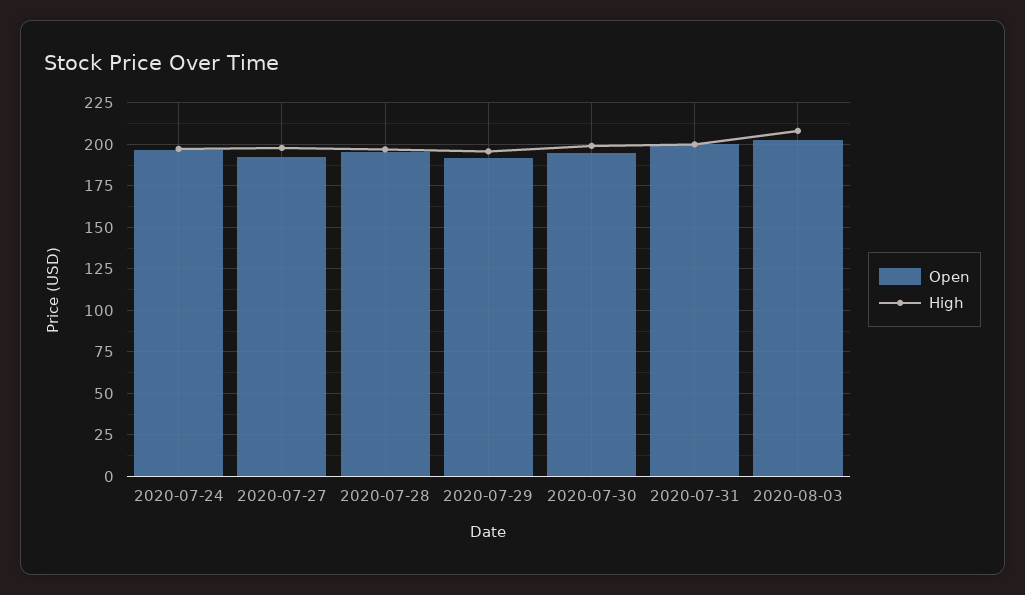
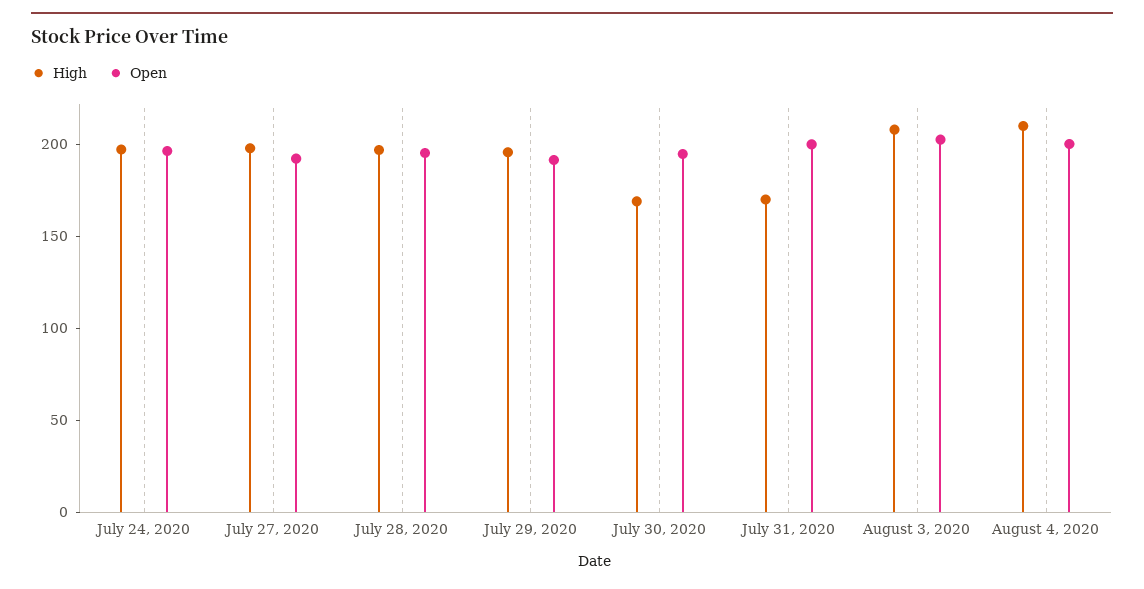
High, 2020-07-30: 200 -> 170
High, 2020-07-31: 200 -> 170
High, August 4, 2020: none -> 210
Open, August 4, 2020: none -> 200

